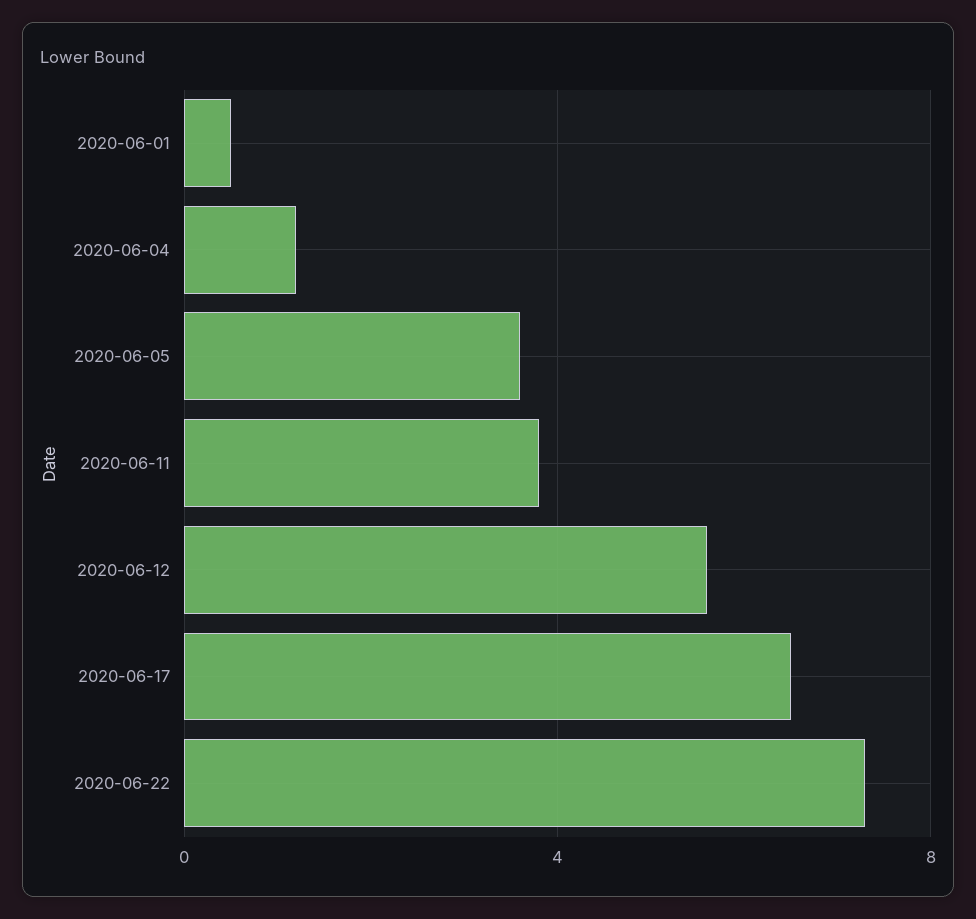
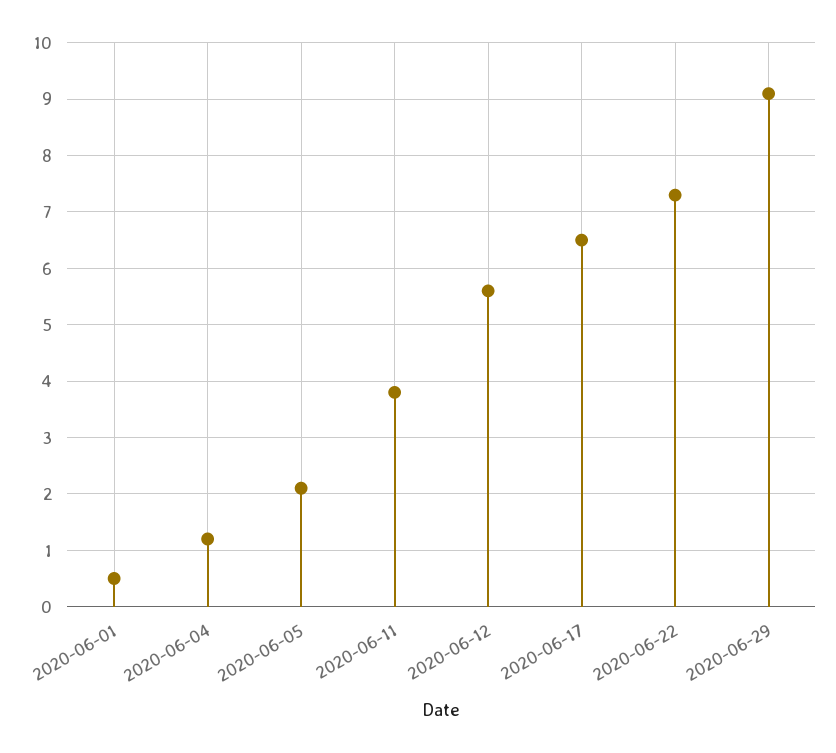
2020-06-05: 3.5 -> 2
2020-06-29: none -> 9

